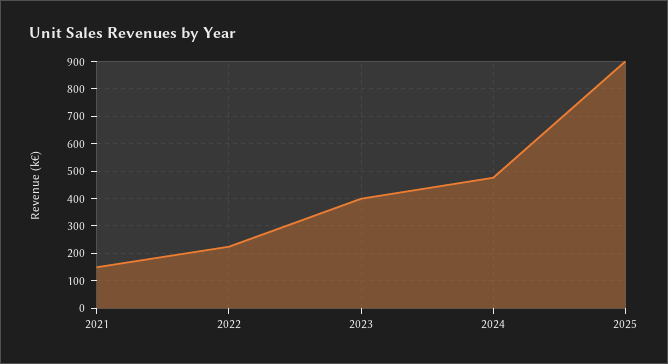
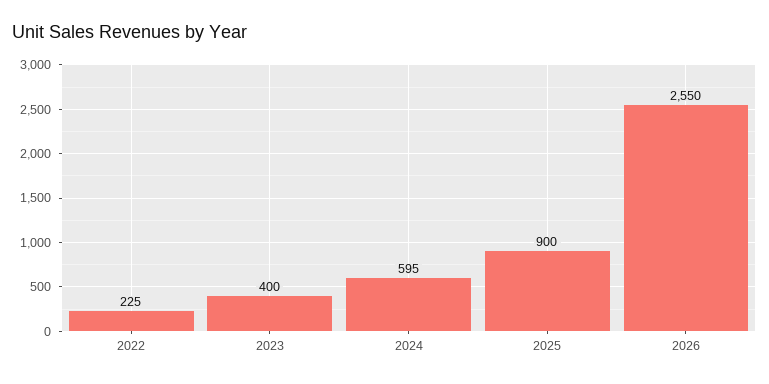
2021: 150 -> none
2024: 475 -> 595
2026: none -> 2550

